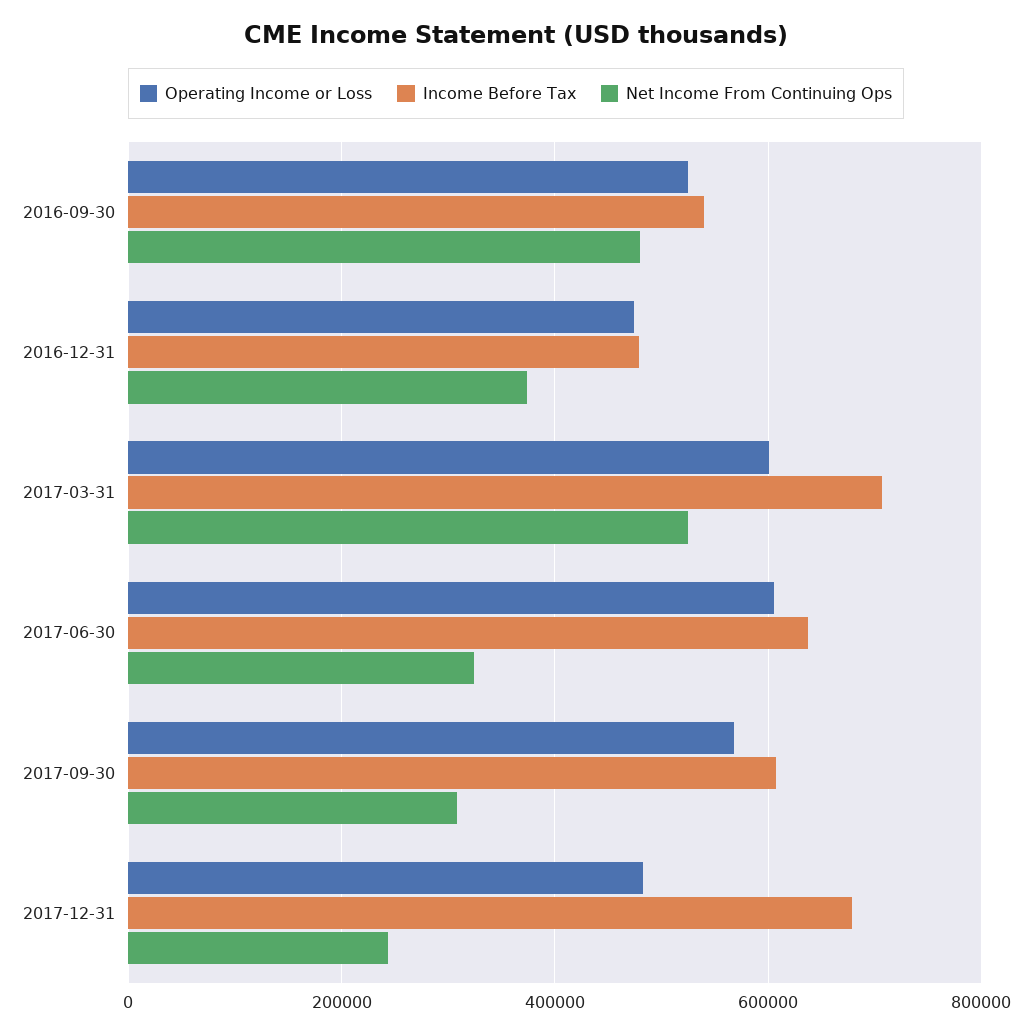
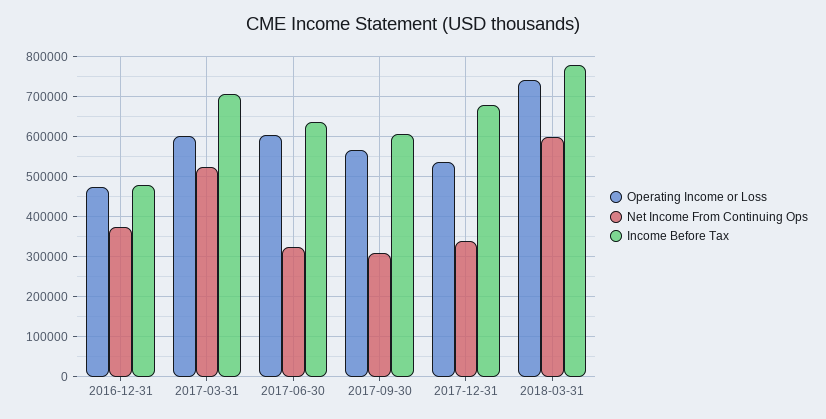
Operating Income or Loss, 2016-09-30: 520000 -> none
Income Before Tax, 2016-09-30: 540000 -> none
Net Income From Continuing Ops, 2016-09-30: 480000 -> none
Operating Income or Loss, 2017-12-31: 480000 -> 540000
Net Income From Continuing Ops, 2017-12-31: 240000 -> 340000
Operating Income or Loss, 2018-03-31: none -> 740000
Net Income From Continuing Ops, 2018-03-31: none -> 600000
Income Before Tax, 2018-03-31: none -> 780000

